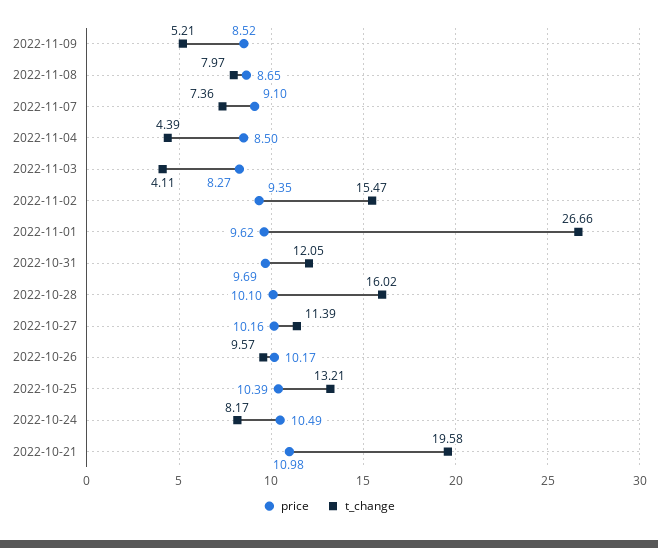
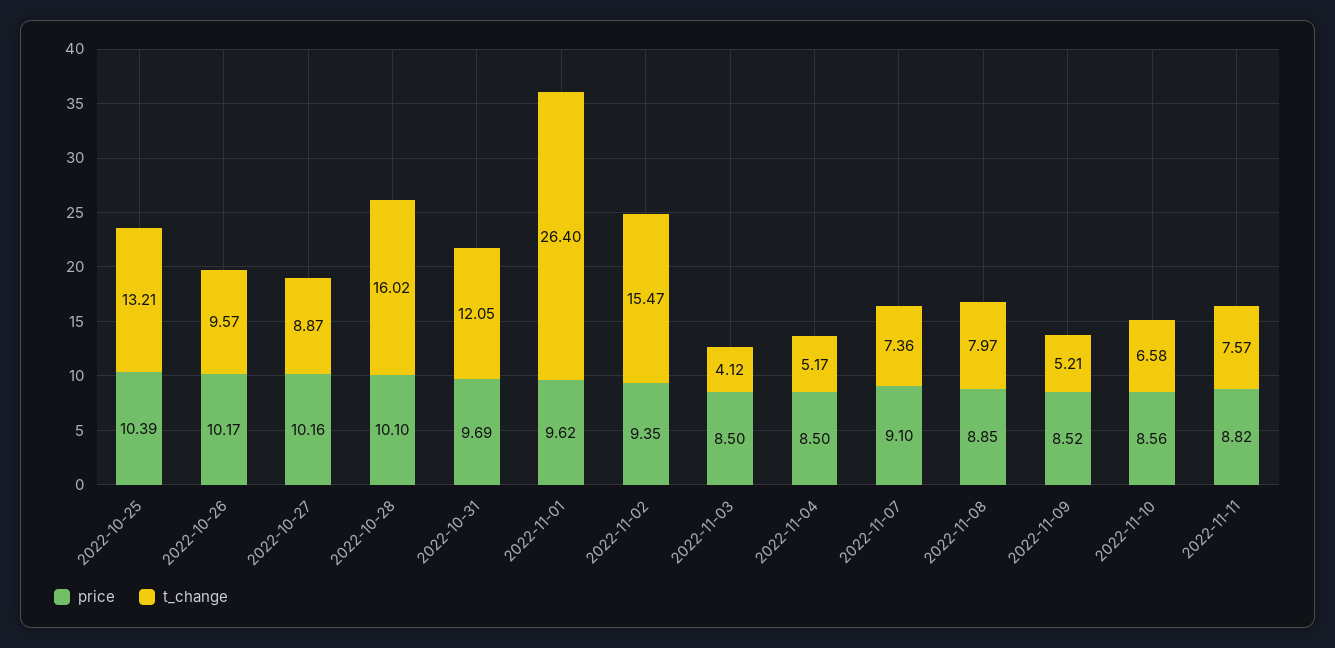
price, 2022-11-08: 8.65 -> 8.85
t_change, 2022-11-04: 4.39 -> 5.17
price, 2022-11-03: 8.27 -> 8.5
t_change, 2022-11-03: 4.11 -> 4.12
t_change, 2022-11-01: 26.66 -> 26.4
t_change, 2022-10-27: 11.39 -> 8.87
price, 2022-10-24: 10.49 -> none
t_change, 2022-10-24: 8.17 -> none
price, 2022-10-21: 10.98 -> none
t_change, 2022-10-21: 19.58 -> none
price, 2022-11-10: none -> 8.56
t_change, 2022-11-10: none -> 6.58
price, 2022-11-11: none -> 8.82
t_change, 2022-11-11: none -> 7.57

